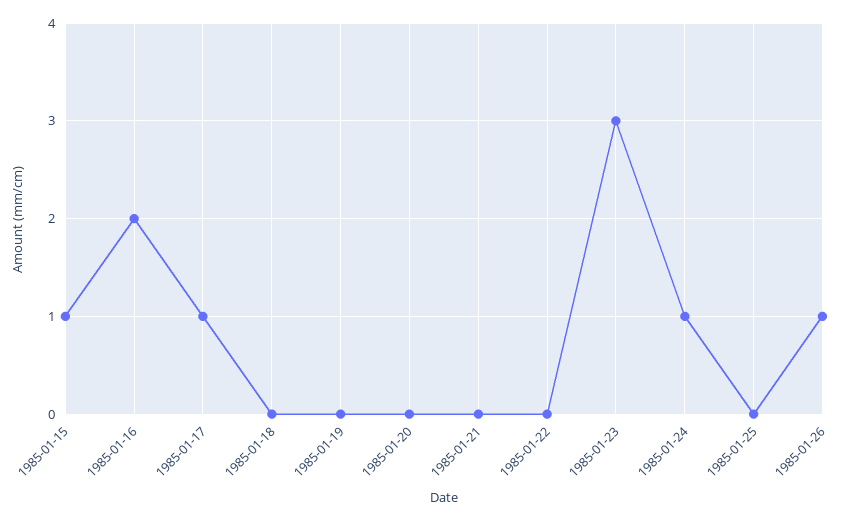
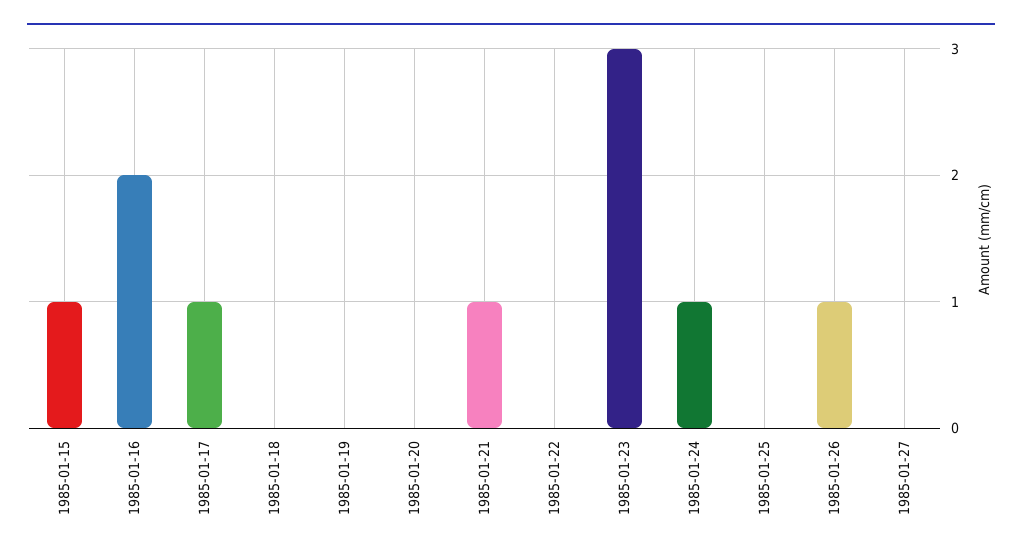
1985-01-21: 0 -> 1
1985-01-27: none -> 0

